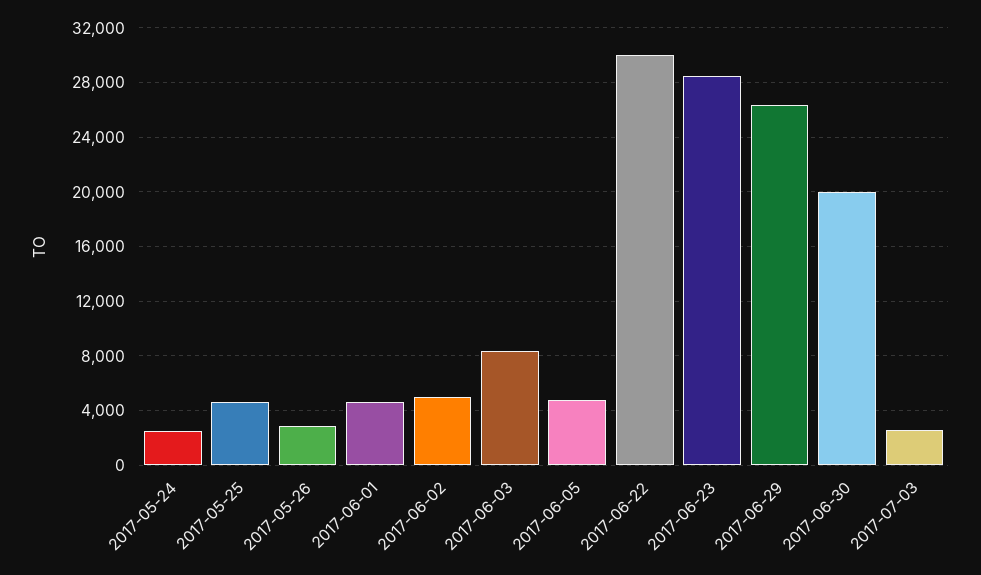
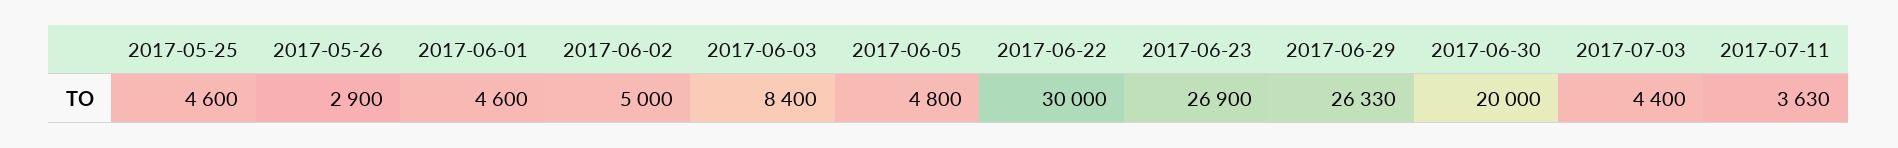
2017-05-24: 2500 -> none
2017-06-23: 28500 -> 26900
2017-07-03: 2500 -> 4400
2017-07-11: none -> 3630

